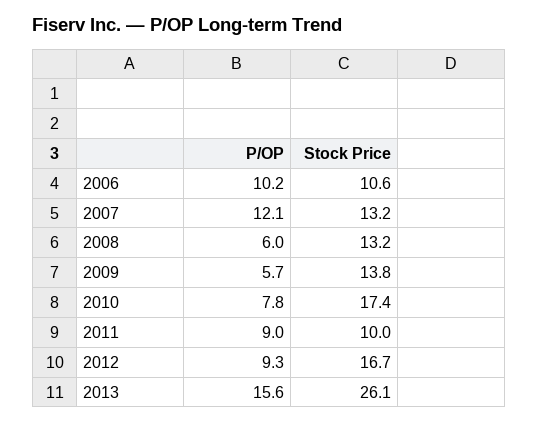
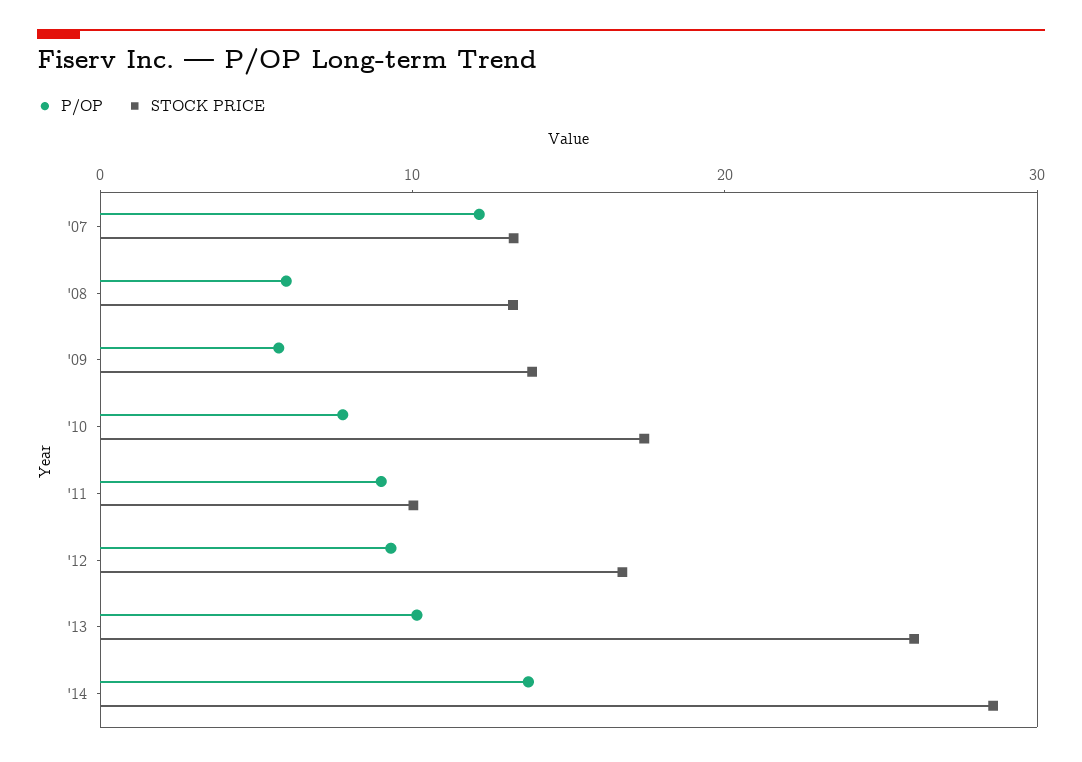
P/OP, 2006: 10.2 -> none
Stock Price, 2006: 10.6 -> none
P/OP, 2013: 15.6 -> 10
P/OP, '14: none -> 14
Stock Price, '14: none -> 28

